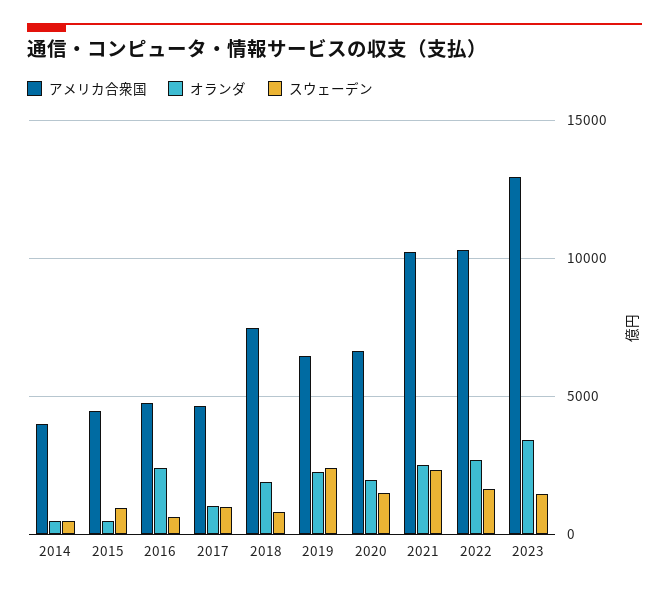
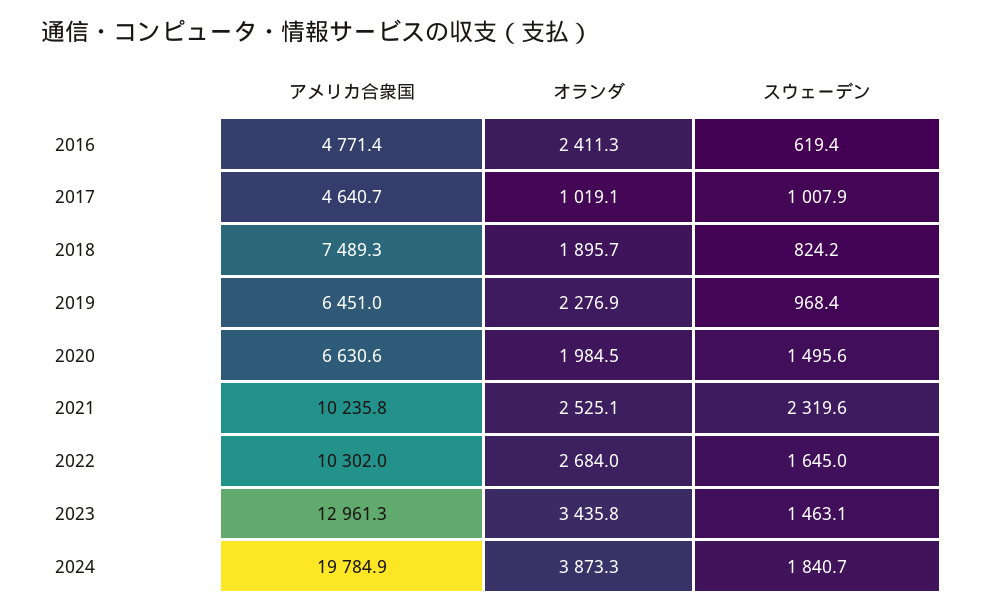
アメリカ合衆国, 2014: 4000 -> none
オランダ, 2014: 500 -> none
スウェーデン, 2014: 500 -> none
アメリカ合衆国, 2015: 4500 -> none
オランダ, 2015: 500 -> none
スウェーデン, 2015: 1000 -> none
スウェーデン, 2019: 2500 -> 968.4
アメリカ合衆国, 2024: none -> 19784.9
オランダ, 2024: none -> 3873.3
スウェーデン, 2024: none -> 1840.7

